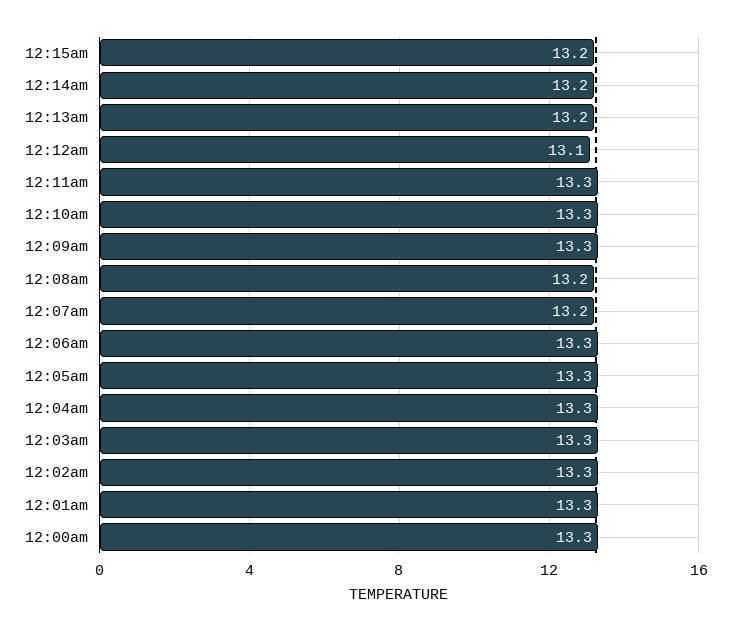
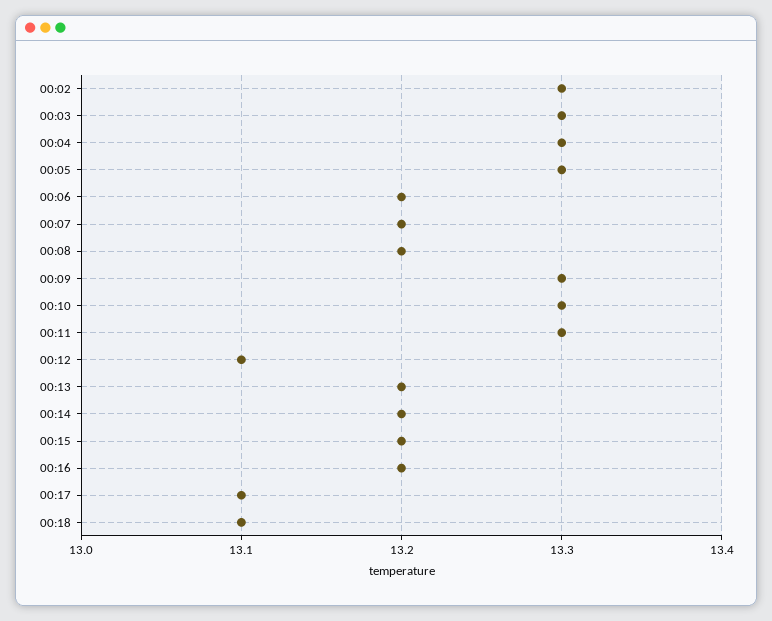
12:06am: 13.3 -> 13.2
12:01am: 13.3 -> none
12:00am: 13.3 -> none
00:16: none -> 13.2
00:17: none -> 13.1
00:18: none -> 13.1

